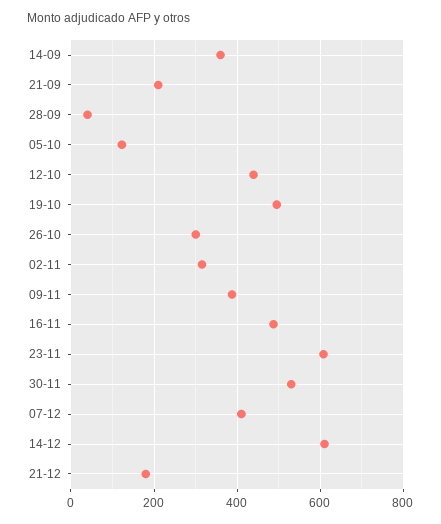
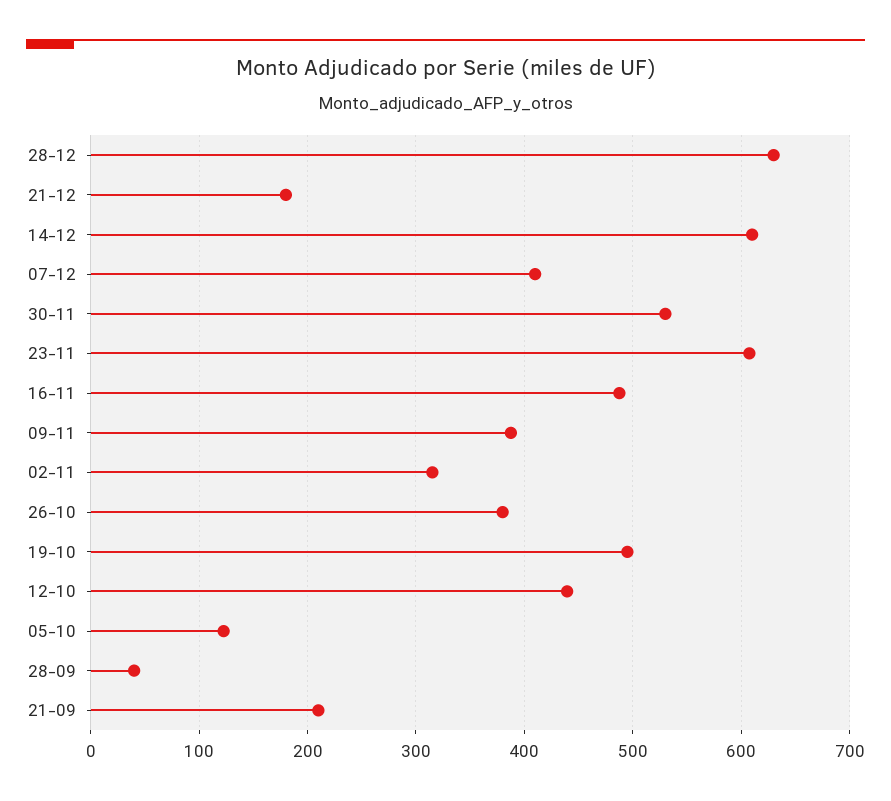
14-09: 360 -> none
26-10: 300 -> 380
28-12: none -> 630

